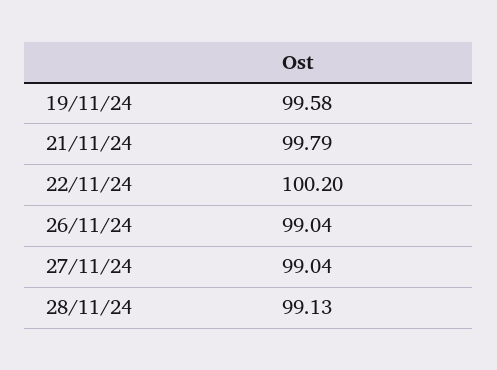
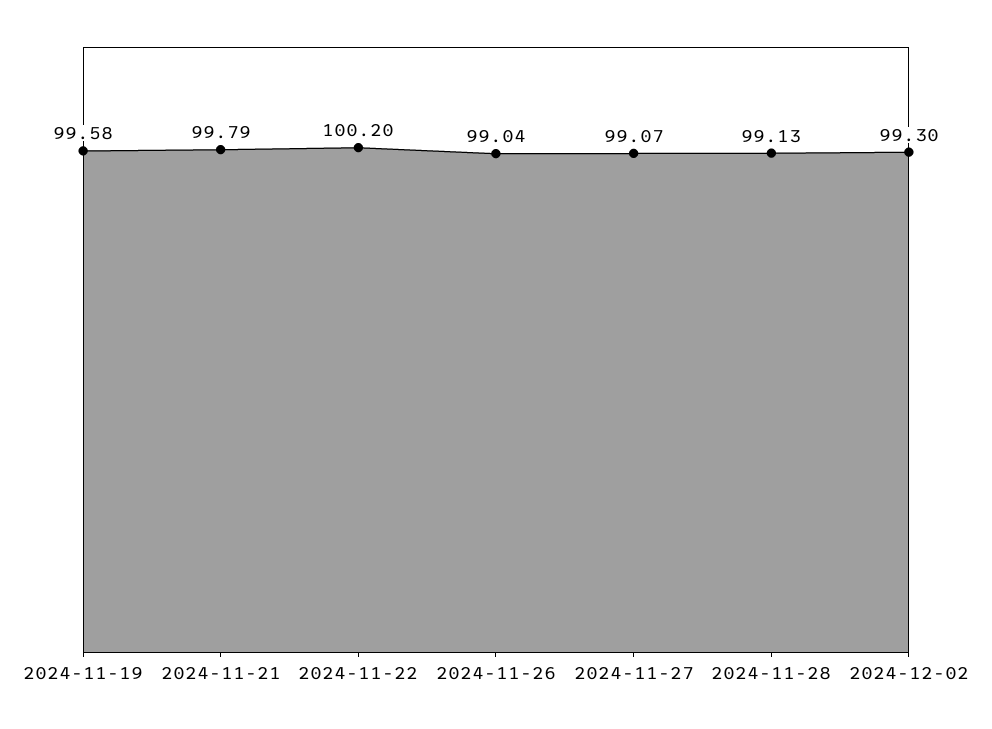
27/11/24: 99.04 -> 99.07
2024-12-02: none -> 99.3

